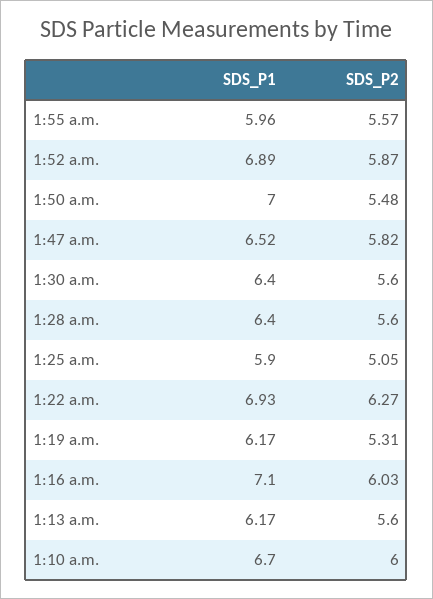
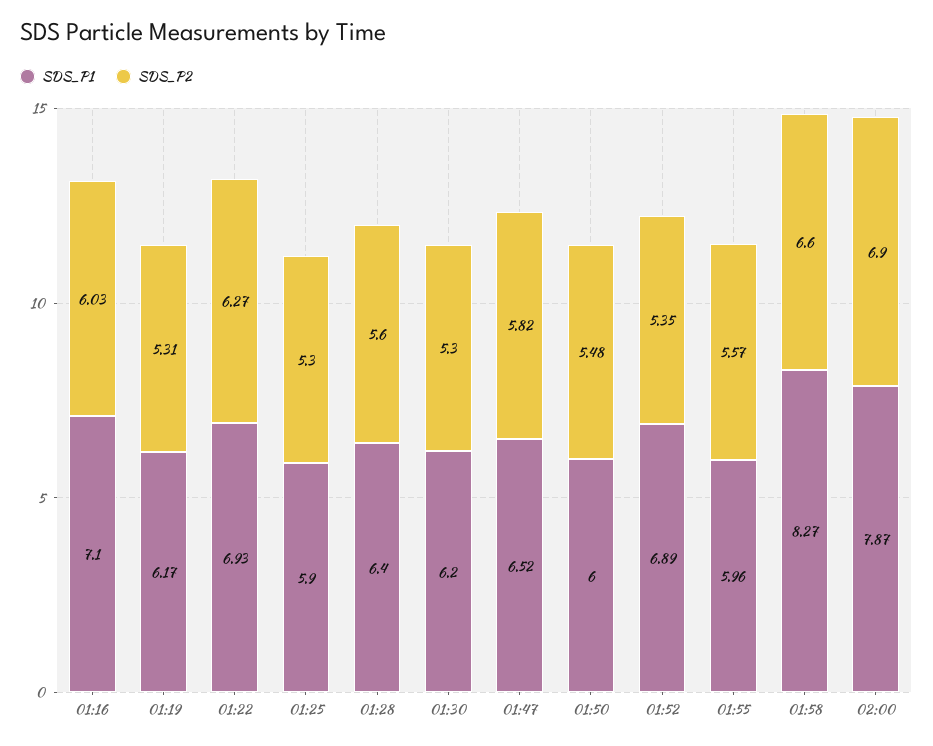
SDS_P2, 1:52 a.m.: 5.87 -> 5.35
SDS_P1, 1:50 a.m.: 7 -> 6
SDS_P1, 1:30 a.m.: 6.4 -> 6.2
SDS_P2, 1:30 a.m.: 5.6 -> 5.3
SDS_P2, 1:25 a.m.: 5.05 -> 5.3
SDS_P1, 1:13 a.m.: 6.17 -> none
SDS_P2, 1:13 a.m.: 5.6 -> none
SDS_P1, 1:10 a.m.: 6.7 -> none
SDS_P2, 1:10 a.m.: 6 -> none
SDS_P1, 01:58: none -> 8.27
SDS_P2, 01:58: none -> 6.6
SDS_P1, 02:00: none -> 7.87
SDS_P2, 02:00: none -> 6.9

